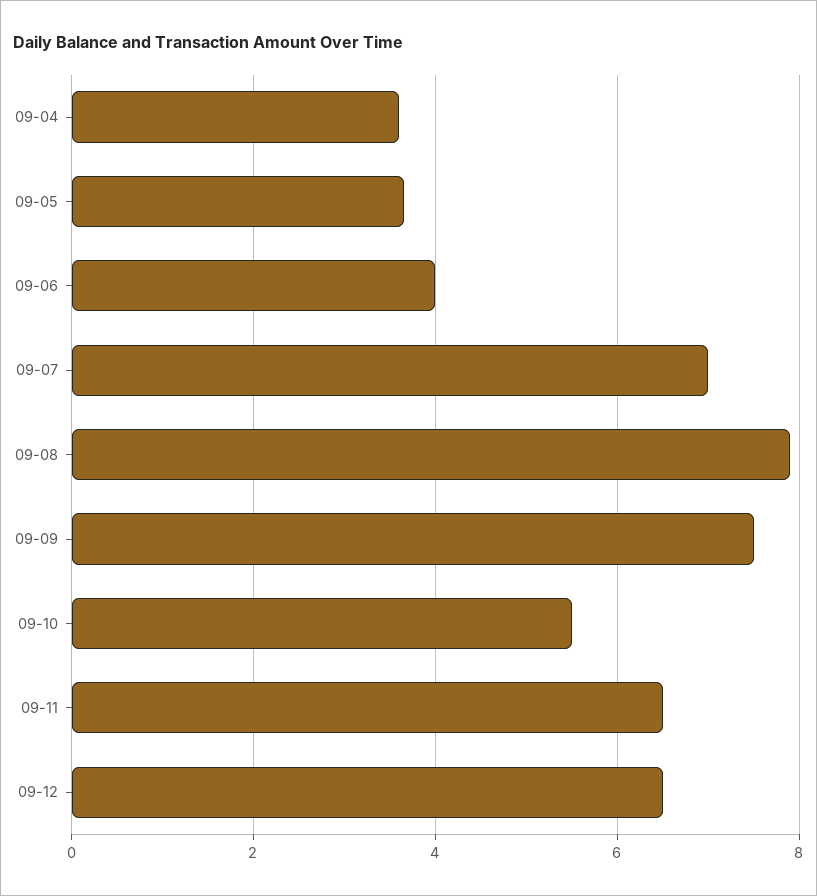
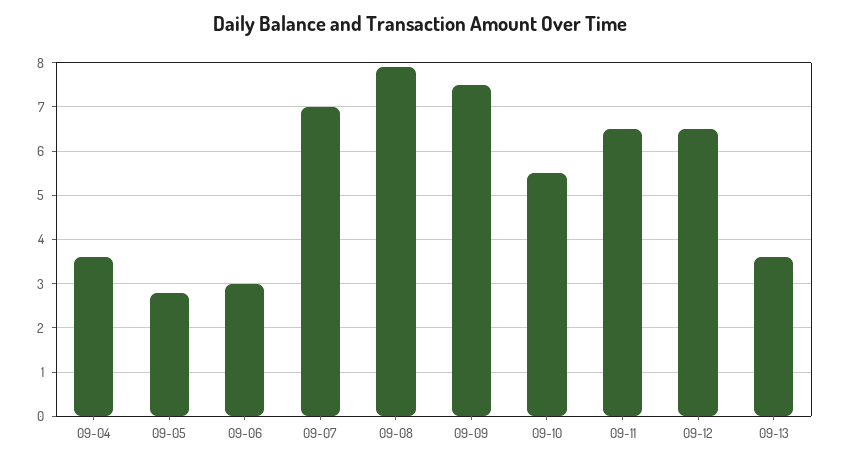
09-05: 3.6 -> 2.8
09-06: 4 -> 3
09-13: none -> 3.6

